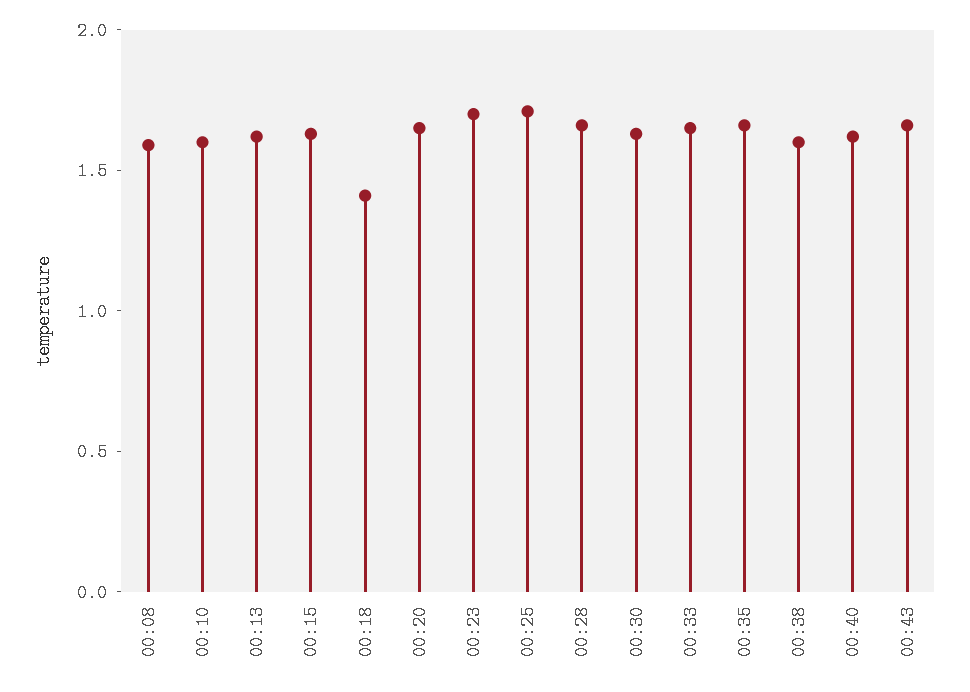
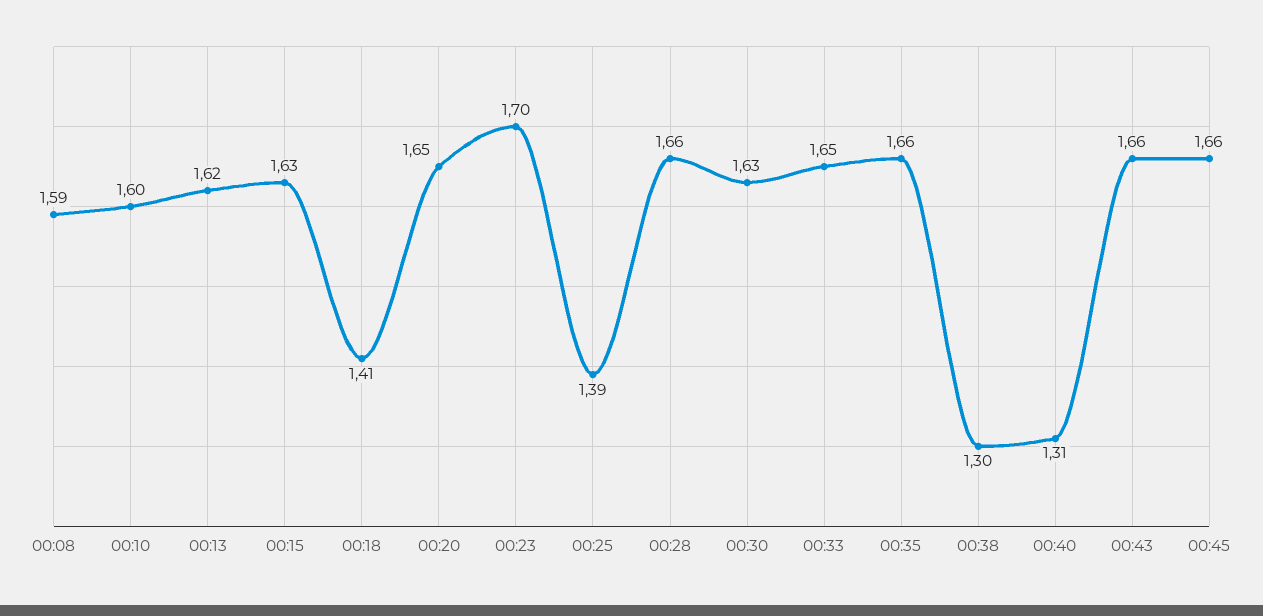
00:25: 1.7 -> 1.39
00:38: 1.6 -> 1.3
00:40: 1.6 -> 1.31
00:45: none -> 1.66

